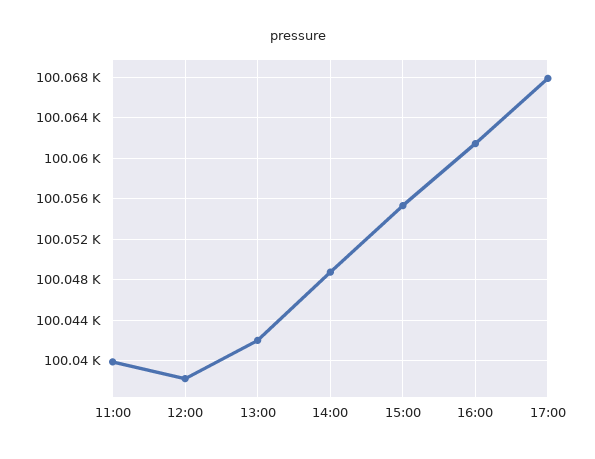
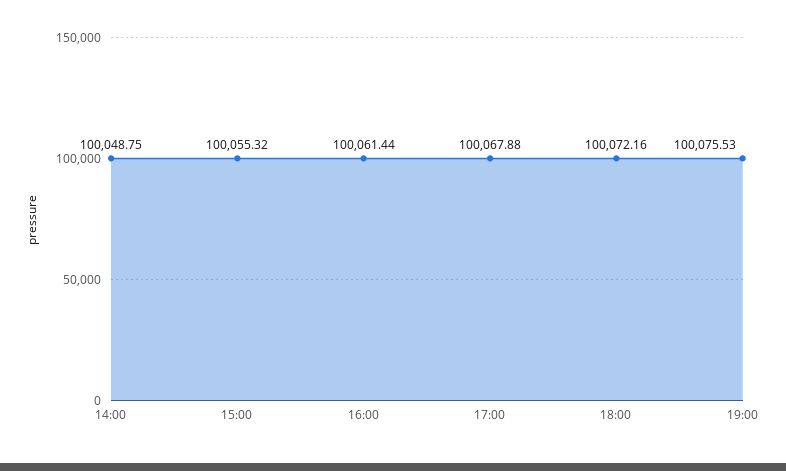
11:00: 100040 -> none
12:00: 100038 -> none
13:00: 100042 -> none
18:00: none -> 100072.16
19:00: none -> 100075.53

